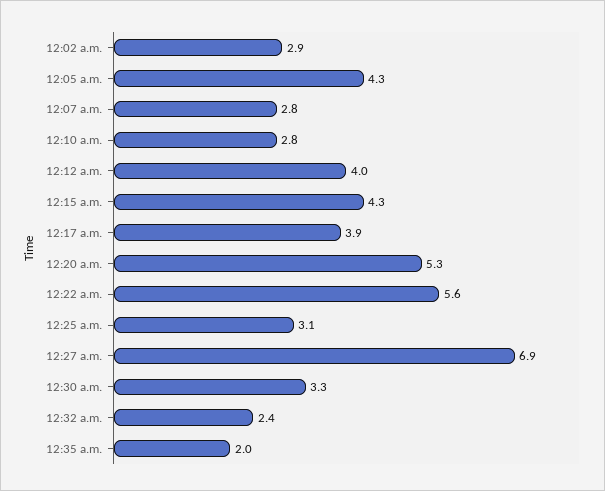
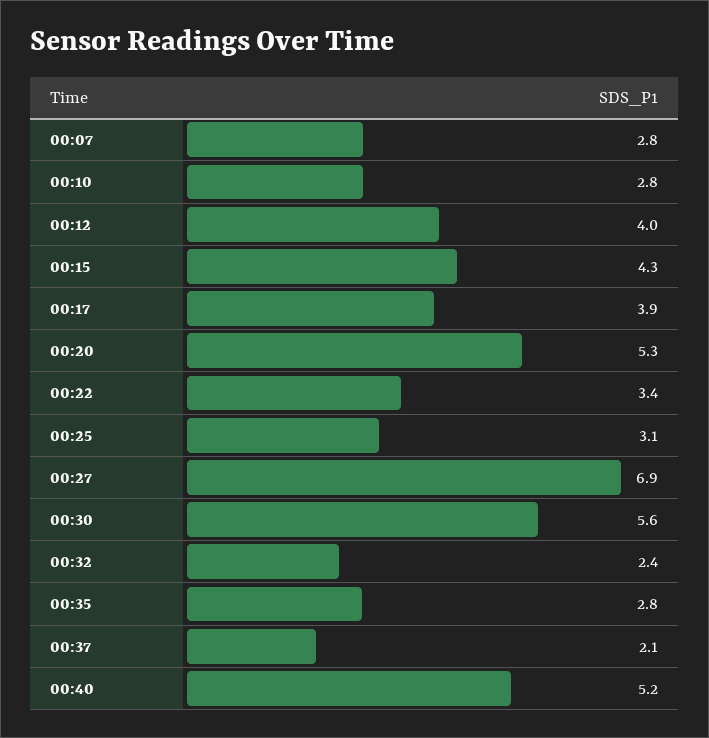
12:02 a.m.: 2.9 -> none
12:05 a.m.: 4.3 -> none
12:22 a.m.: 5.6 -> 3.4
12:30 a.m.: 3.3 -> 5.6
12:35 a.m.: 2 -> 2.8
00:37: none -> 2.1
00:40: none -> 5.2

